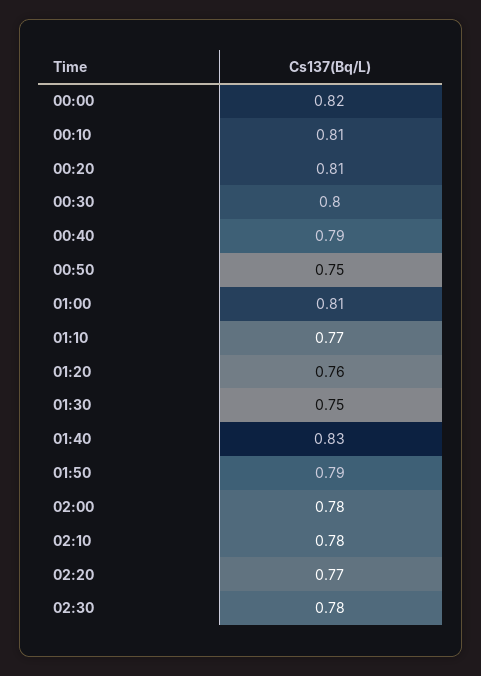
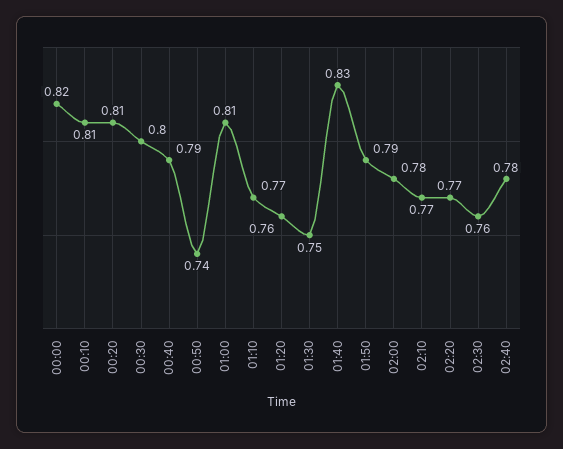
00:50: 0.75 -> 0.74
02:10: 0.78 -> 0.77
02:30: 0.78 -> 0.76
02:40: none -> 0.78

